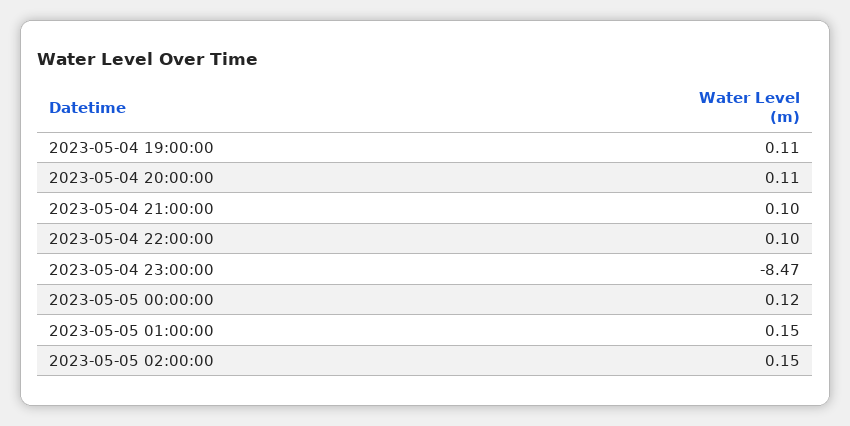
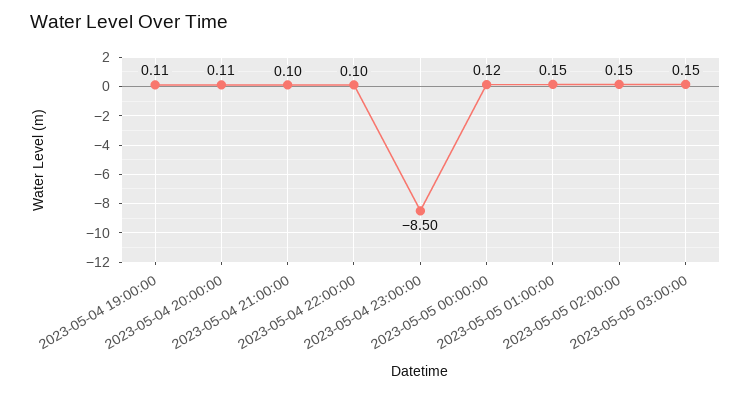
2023-05-04 23:00:00: -8.47 -> -8.5
2023-05-05 03:00:00: none -> 0.15

